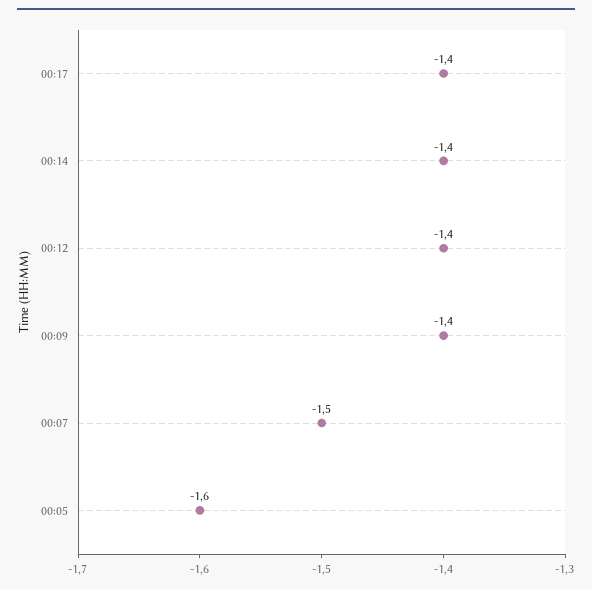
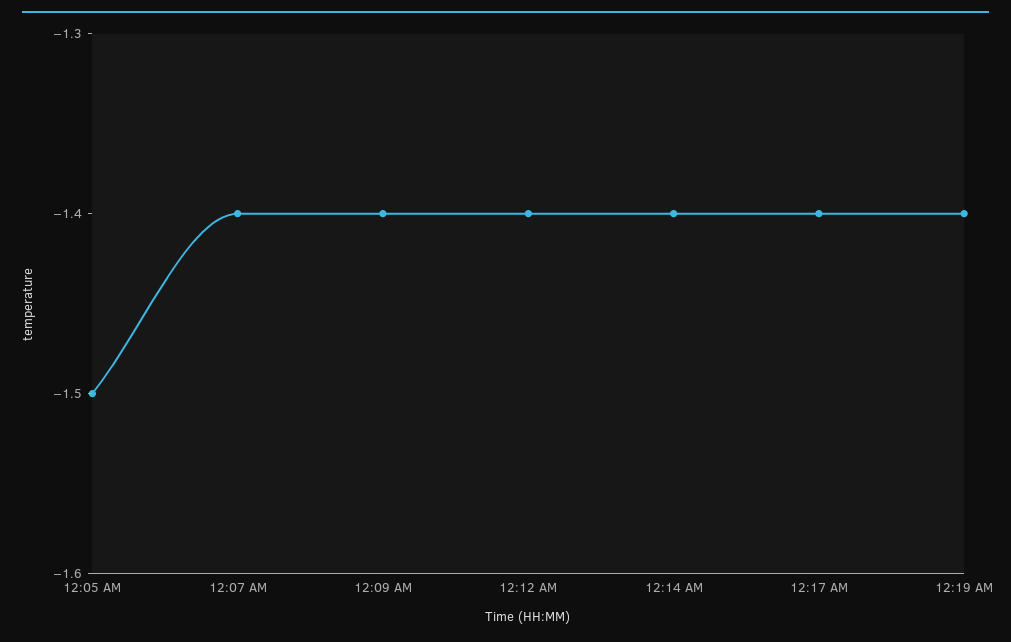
00:07: -1.5 -> -1.4
00:05: -1.6 -> -1.5
12:19 AM: none -> -1.4

